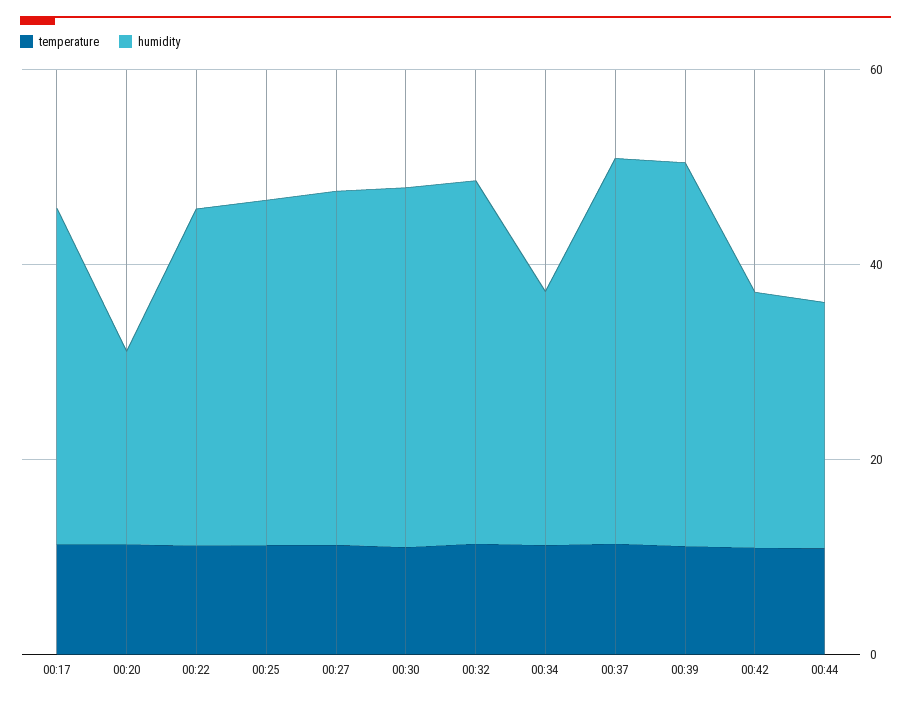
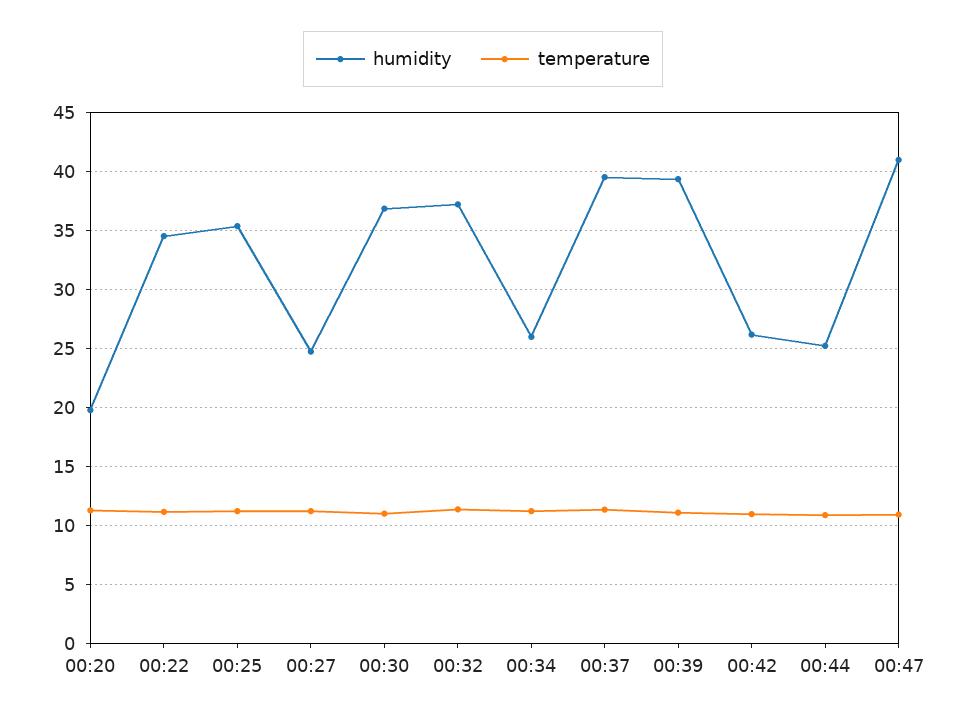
temperature, 00:17: 10 -> none
humidity, 00:17: 35 -> none
humidity, 00:27: 35 -> 25
humidity, 00:47: none -> 41
temperature, 00:47: none -> 11

